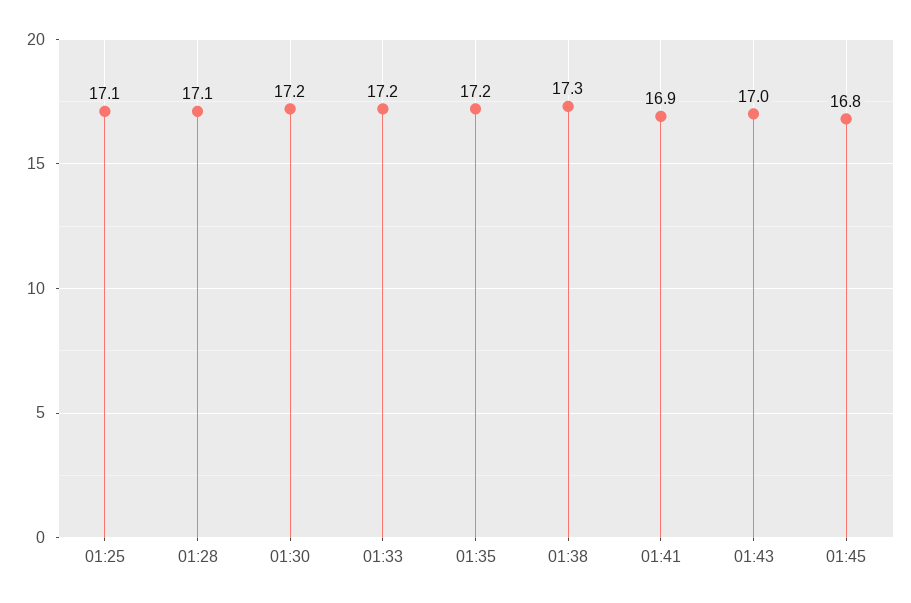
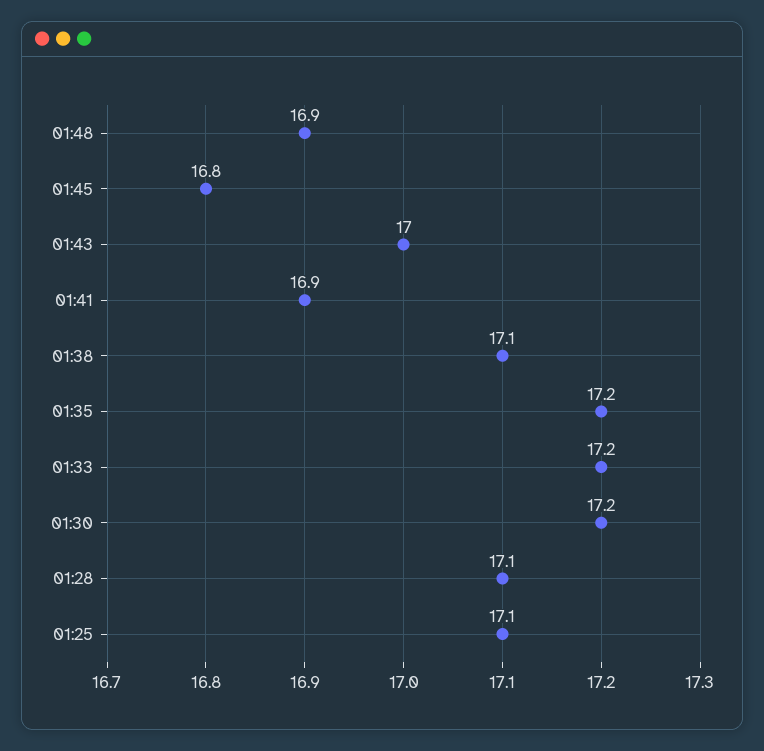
01:38: 17.3 -> 17.1
01:48: none -> 16.9

